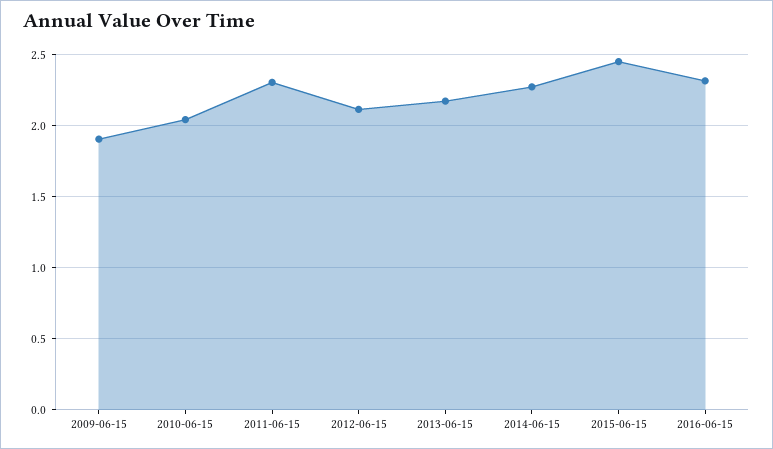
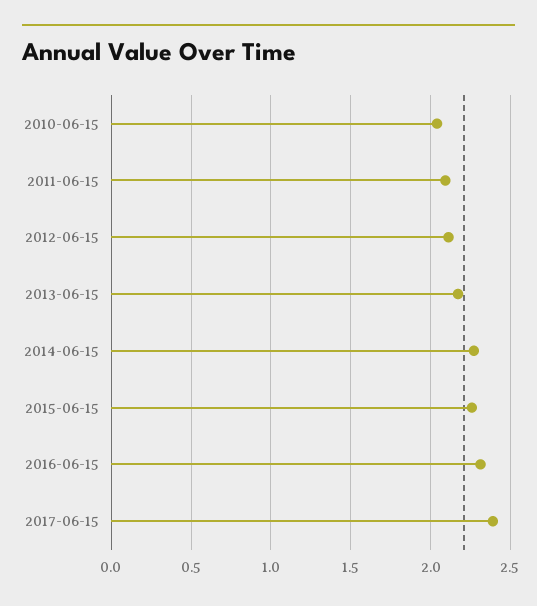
2009-06-15: 1.9 -> none
2011-06-15: 2.3 -> 2.1
2015-06-15: 2.45 -> 2.25
2017-06-15: none -> 2.4

